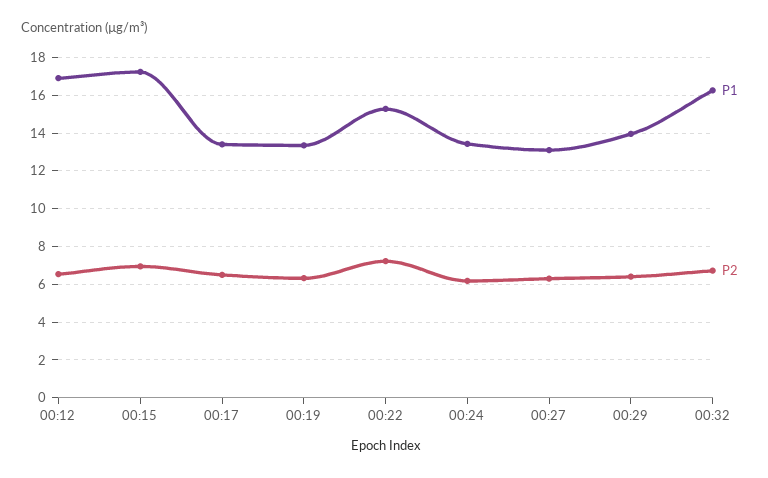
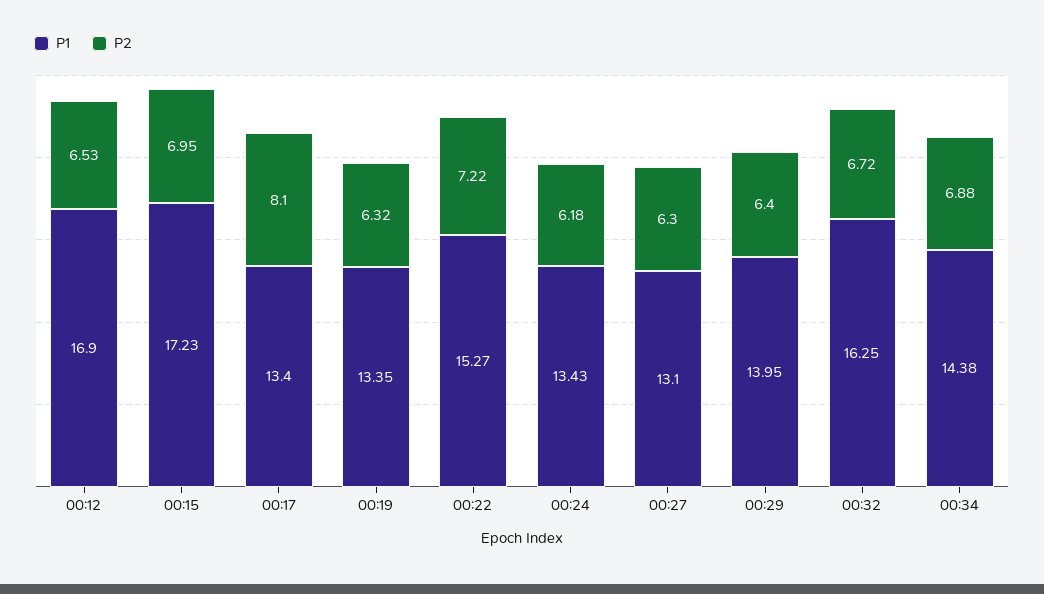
P2, 00:17: 6.5 -> 8.1
P1, 00:34: none -> 14.38
P2, 00:34: none -> 6.88

